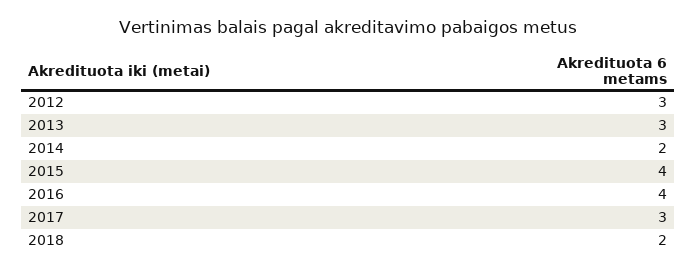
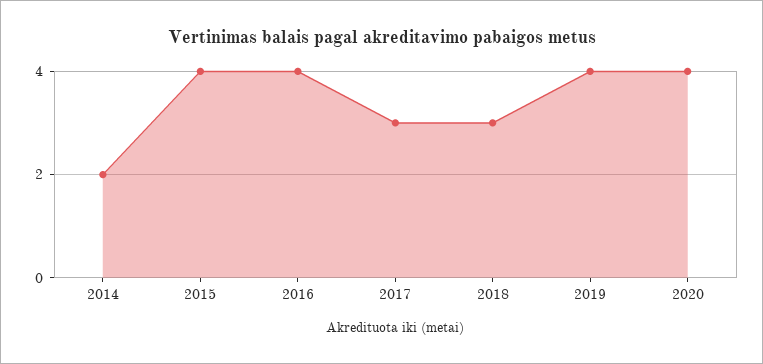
2012: 3 -> none
2013: 3 -> none
2018: 2 -> 3
2019: none -> 4
2020: none -> 4

